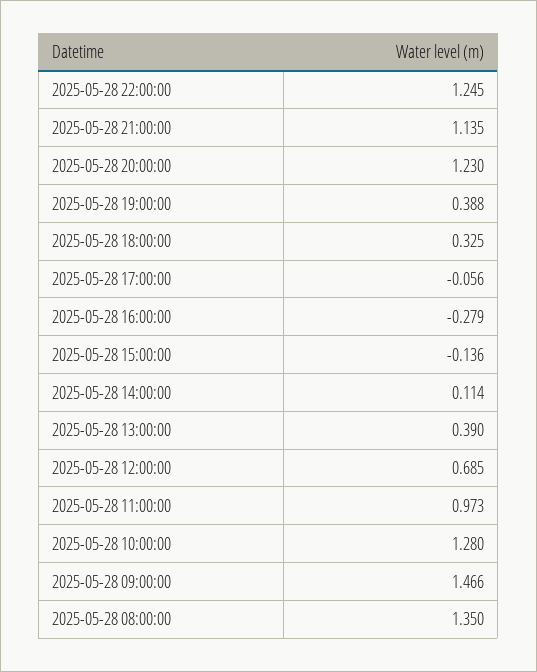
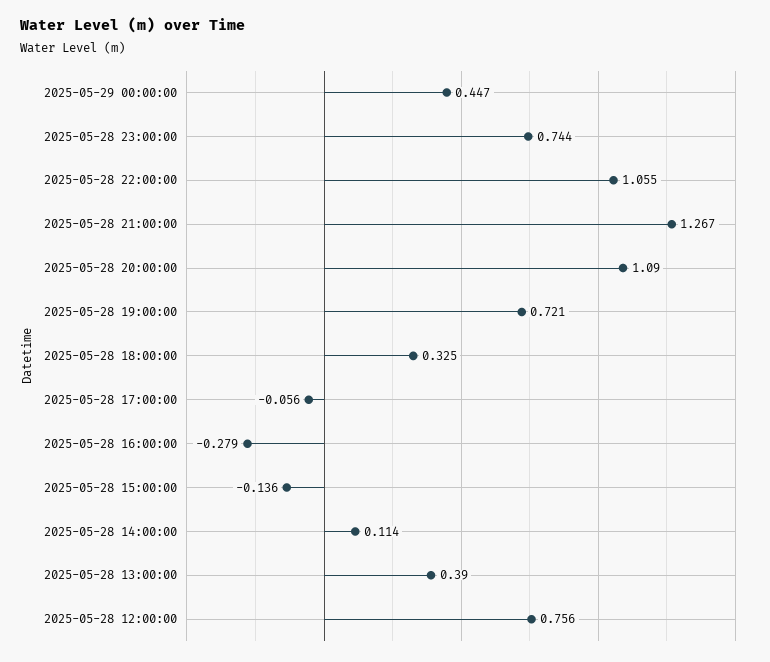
2025-05-28 22:00:00: 1.245 -> 1.055
2025-05-28 21:00:00: 1.135 -> 1.267
2025-05-28 20:00:00: 1.23 -> 1.09
2025-05-28 19:00:00: 0.388 -> 0.721
2025-05-28 12:00:00: 0.685 -> 0.756
2025-05-28 11:00:00: 0.973 -> none
2025-05-28 10:00:00: 1.28 -> none
2025-05-28 09:00:00: 1.466 -> none
2025-05-28 08:00:00: 1.35 -> none
2025-05-29 00:00:00: none -> 0.447
2025-05-28 23:00:00: none -> 0.744

